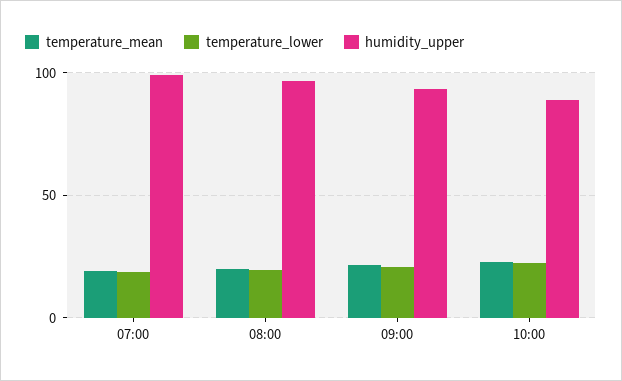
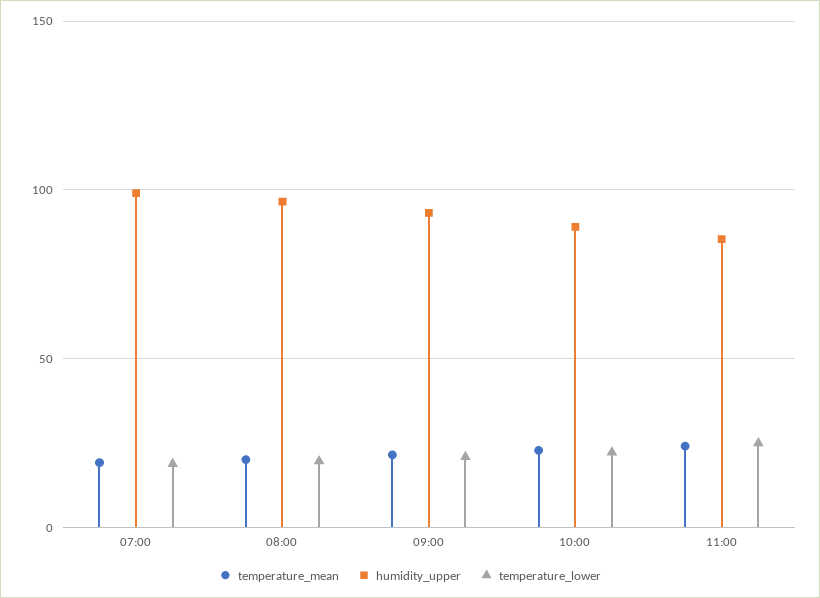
temperature_mean, 11:00: none -> 25
humidity_upper, 11:00: none -> 85
temperature_lower, 11:00: none -> 25

